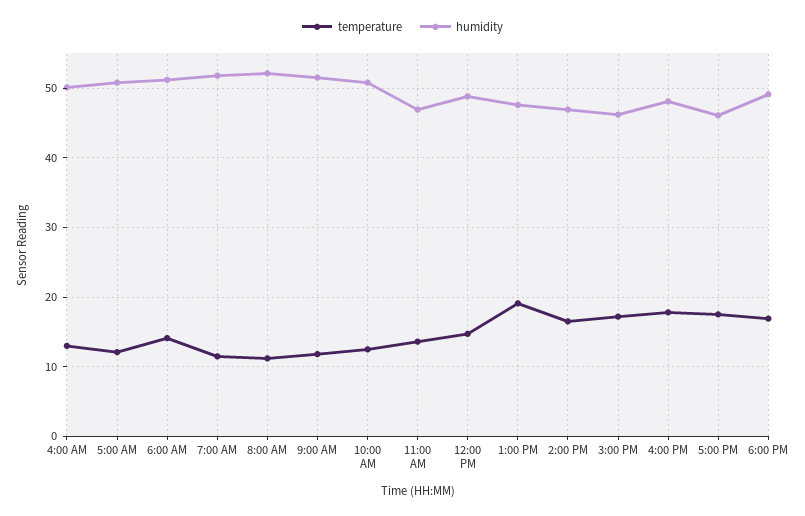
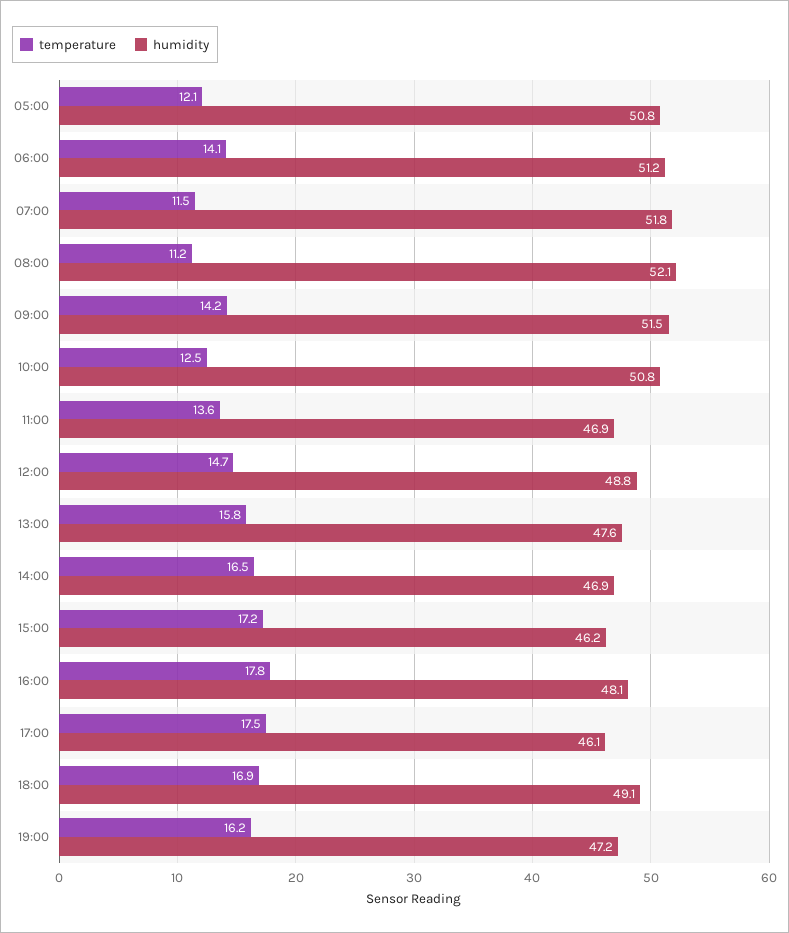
temperature, 4:00 AM: 13 -> none
humidity, 4:00 AM: 50 -> none
temperature, 9:00 AM: 12 -> 14.2
temperature, 1:00 PM: 19 -> 15.8
temperature, 19:00: none -> 16.2
humidity, 19:00: none -> 47.2

